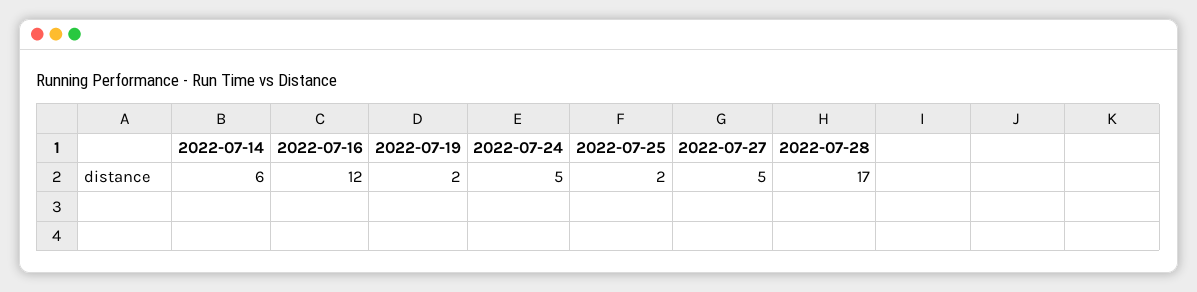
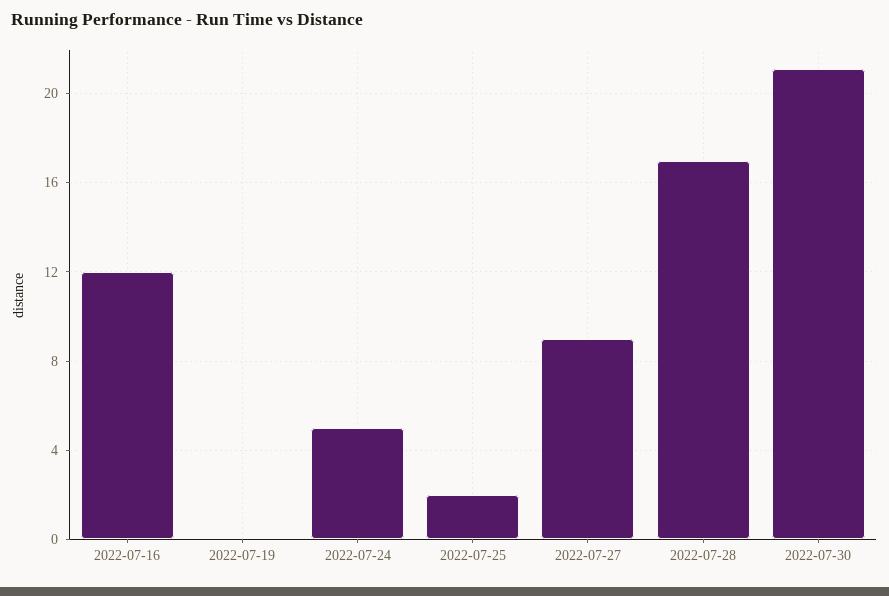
2022-07-14: 6 -> none
2022-07-19: 2 -> 0
2022-07-27: 5 -> 9
2022-07-30: none -> 21

